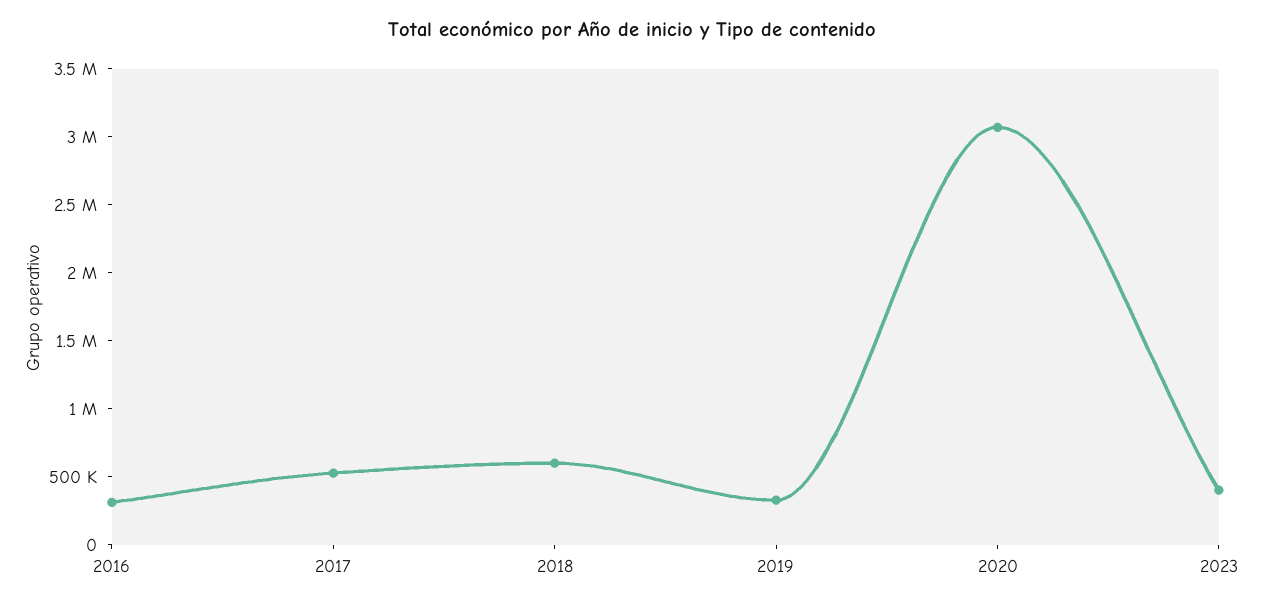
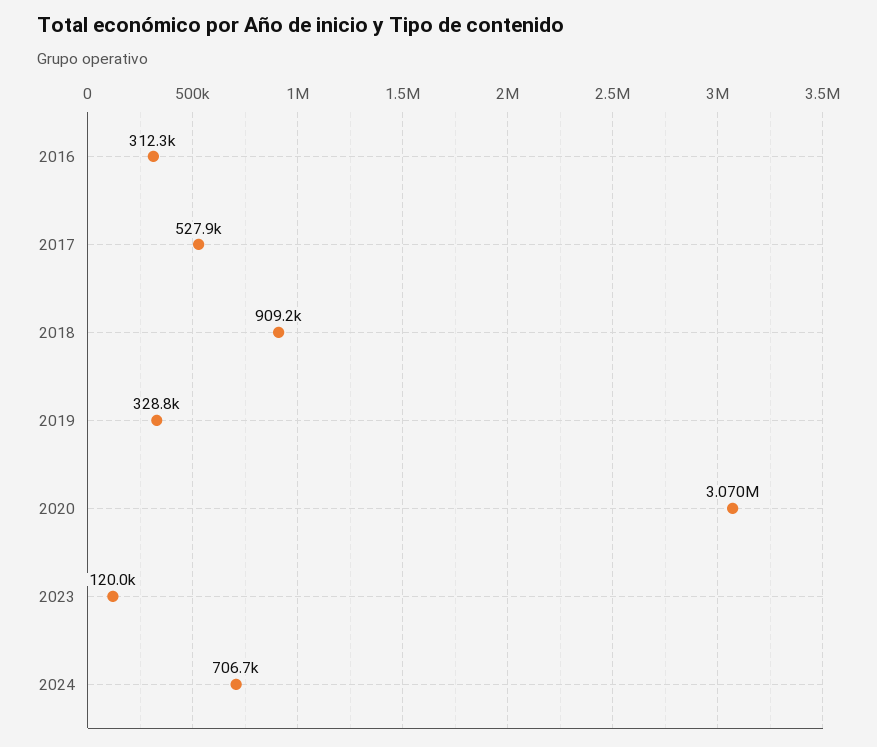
2018: 600000 -> 909200
2023: 400000 -> 120000
2024: none -> 706700

